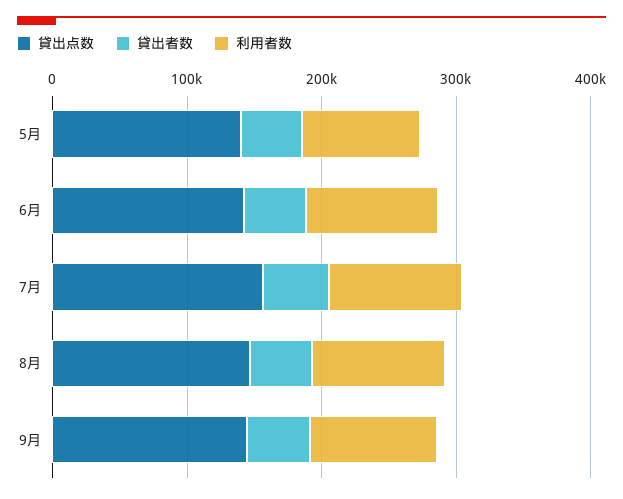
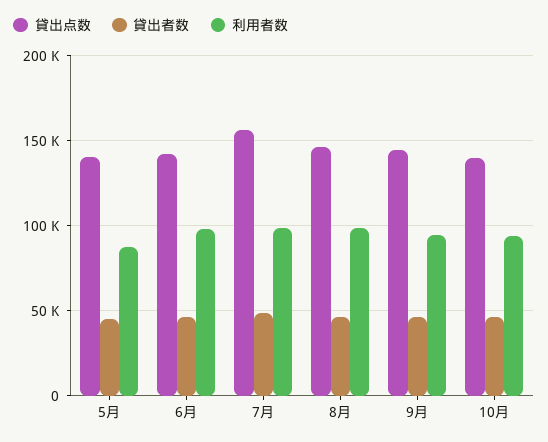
貸出点数, 10月: none -> 140000
貸出者数, 10月: none -> 45000
利用者数, 10月: none -> 95000

